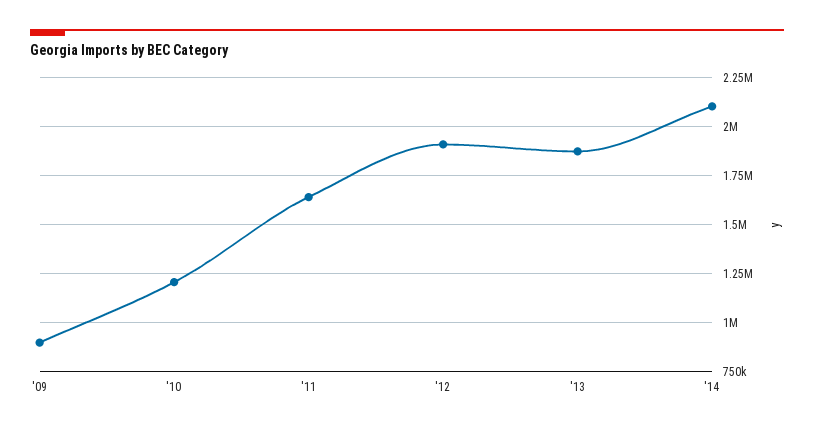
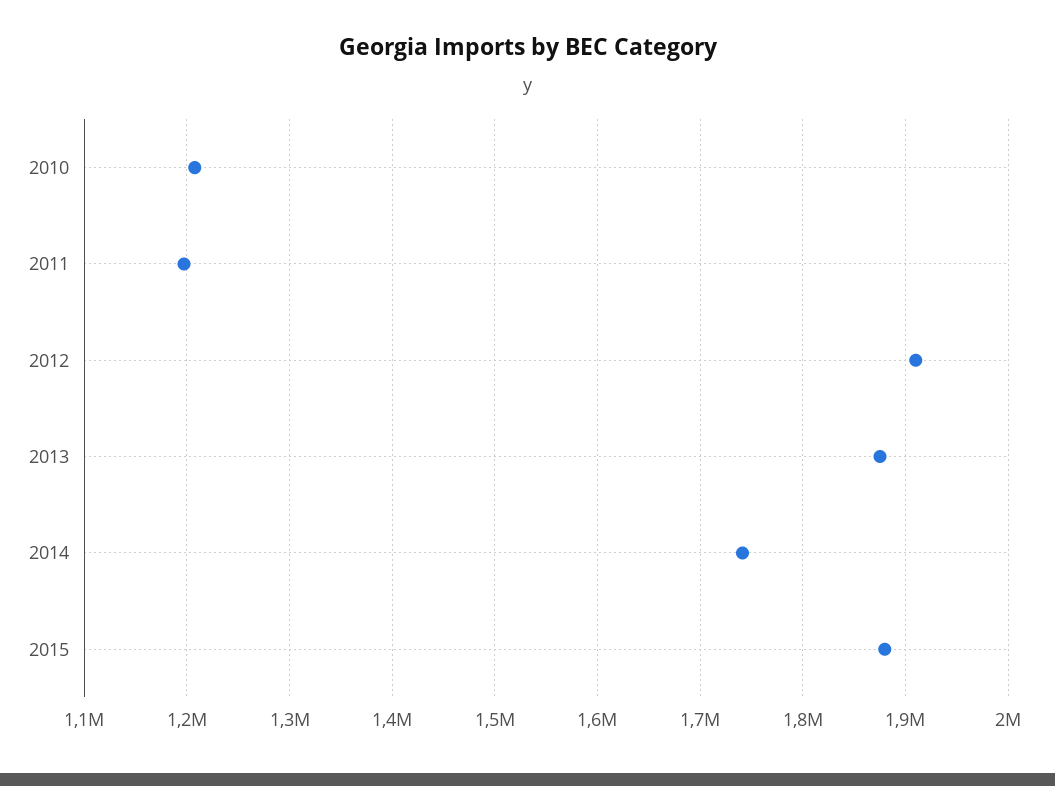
'09: 900000 -> none
'11: 1650000 -> 1200000
'14: 2100000 -> 1740000
2015: none -> 1880000

